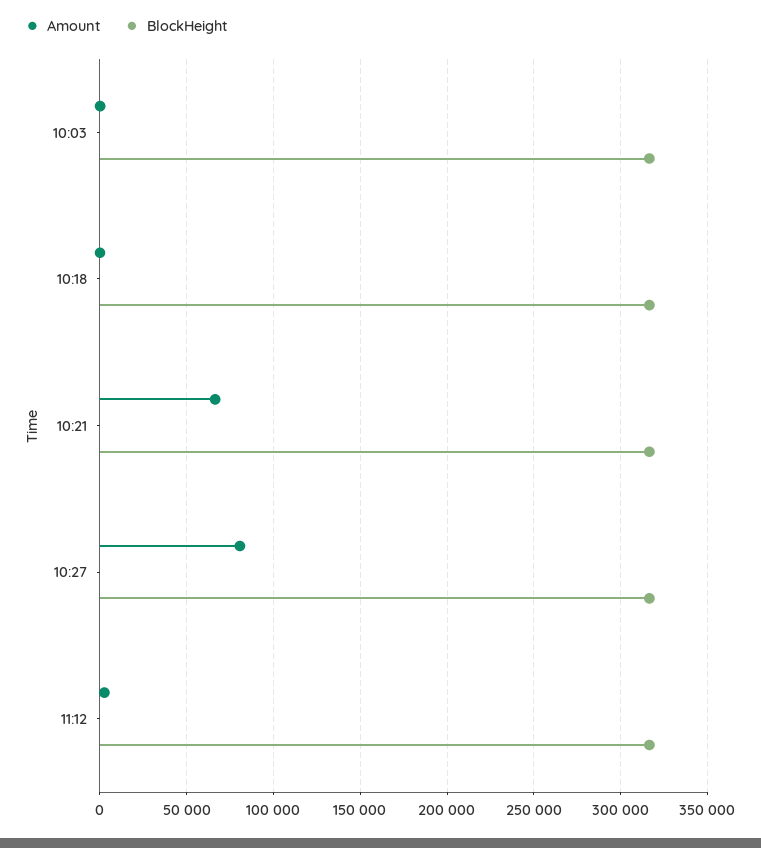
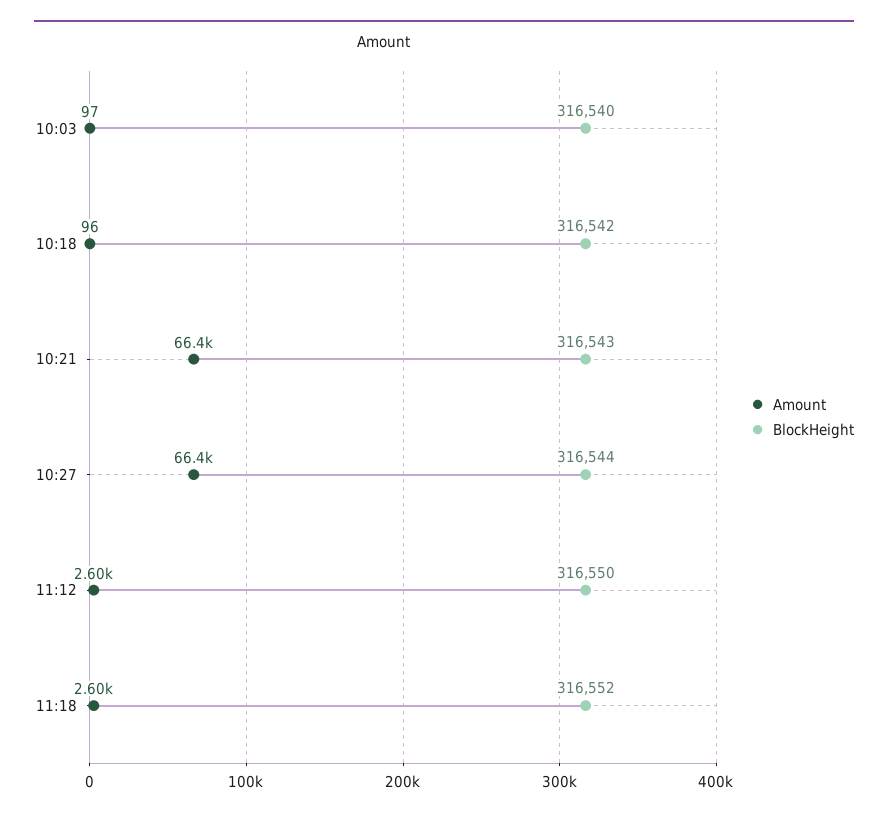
Amount, 10:27: 80000 -> 66400
Amount, 11:18: none -> 2600
BlockHeight, 11:18: none -> 316552

